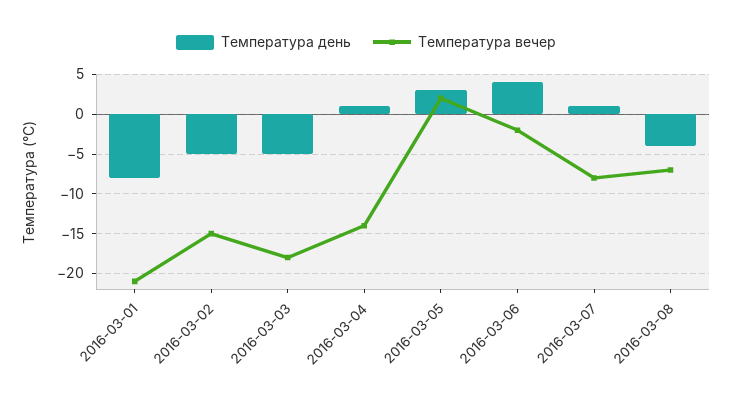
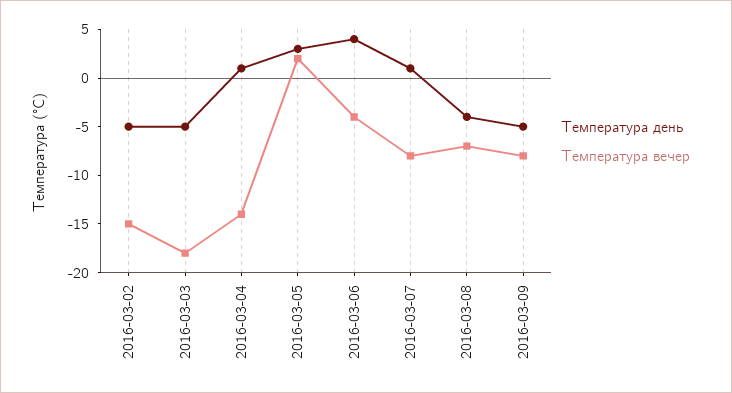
Температура день, 2016-03-01: -8 -> none
Температура вечер, 2016-03-01: -21 -> none
Температура вечер, 2016-03-06: -2 -> -4
Температура день, 2016-03-09: none -> -5
Температура вечер, 2016-03-09: none -> -8

